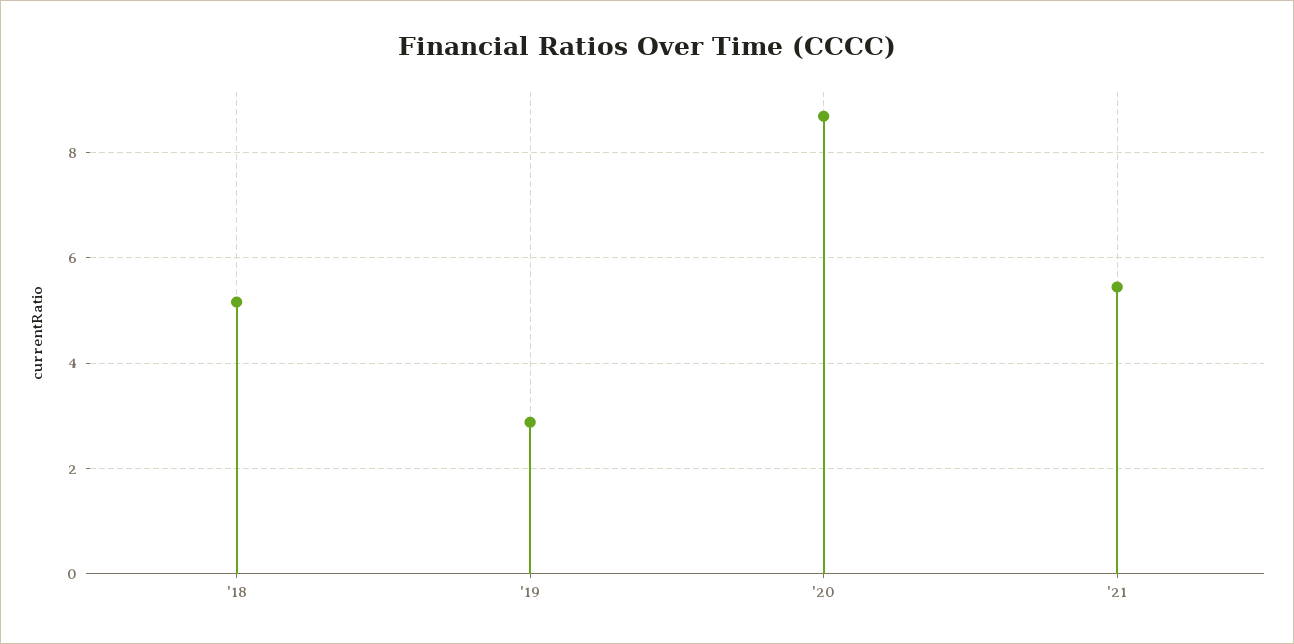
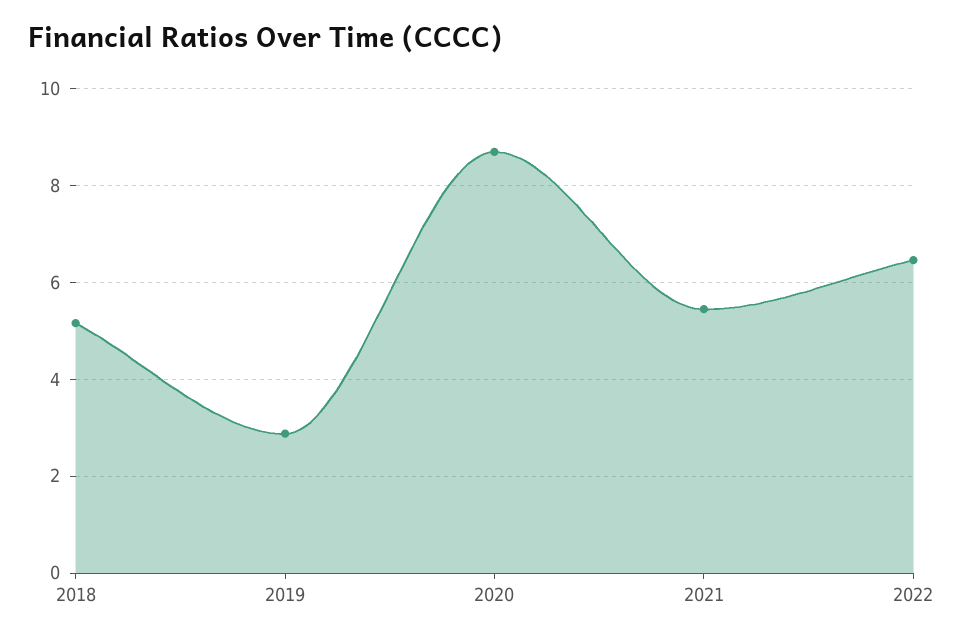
2022: none -> 6.4

